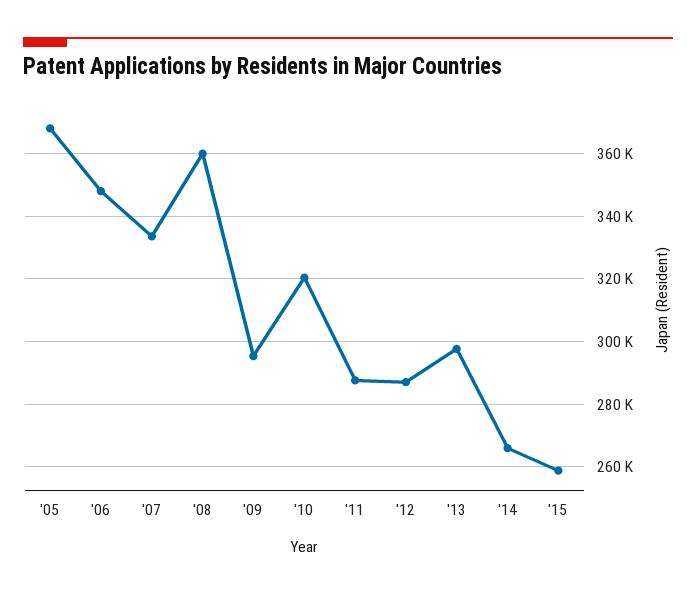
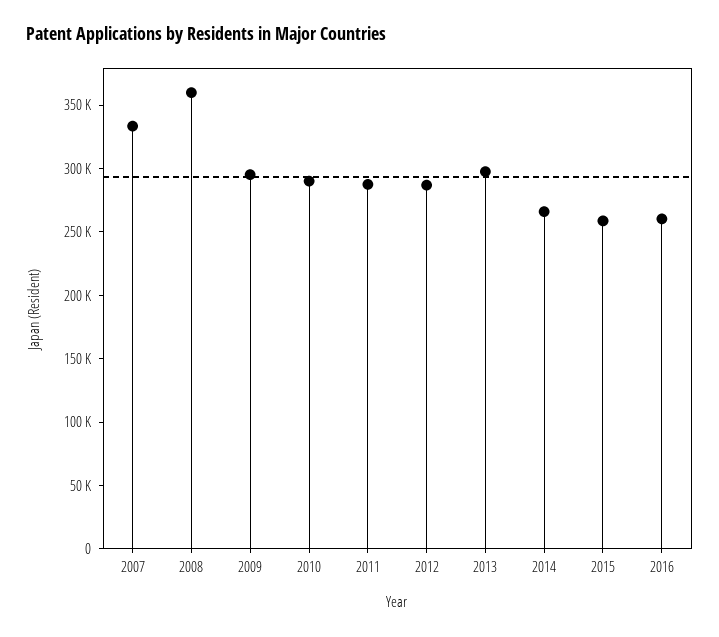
'05: 368000 -> none
'06: 348000 -> none
'10: 320000 -> 290000
2016: none -> 260000

